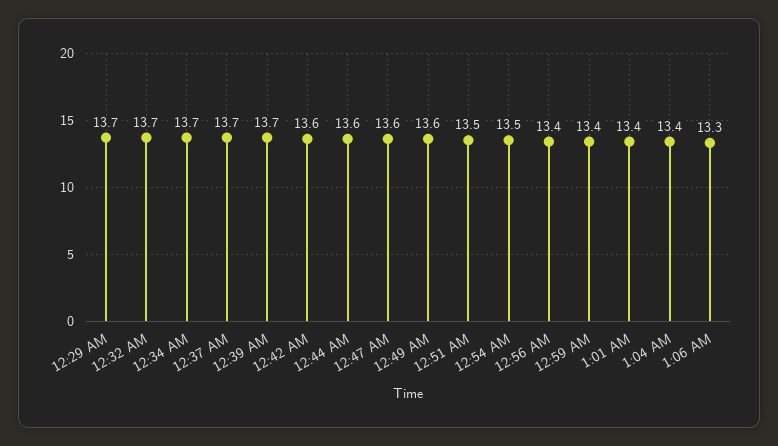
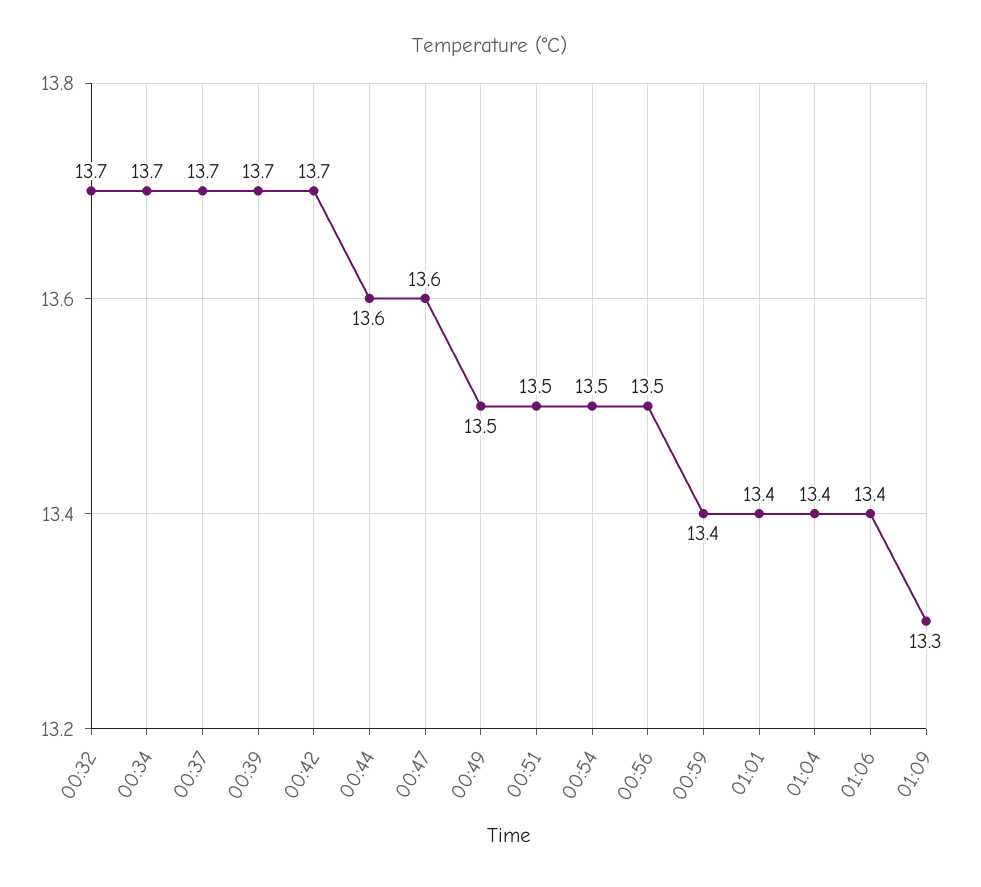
12:29 AM: 13.7 -> none
12:42 AM: 13.6 -> 13.7
12:49 AM: 13.6 -> 13.5
12:56 AM: 13.4 -> 13.5
1:06 AM: 13.3 -> 13.4
01:09: none -> 13.3

